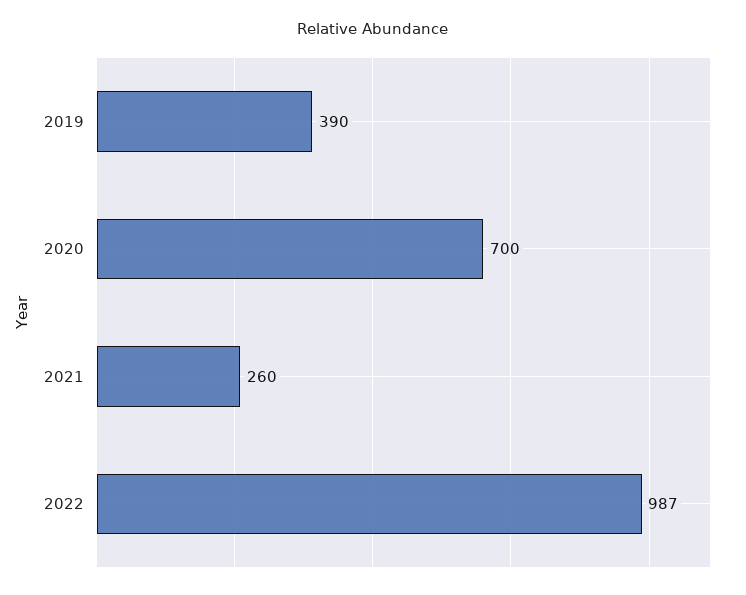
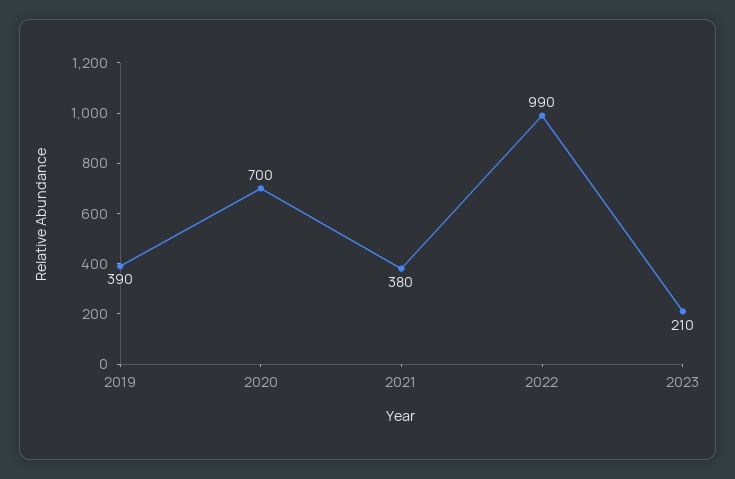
2021: 260 -> 380
2022: 987 -> 990
2023: none -> 210

